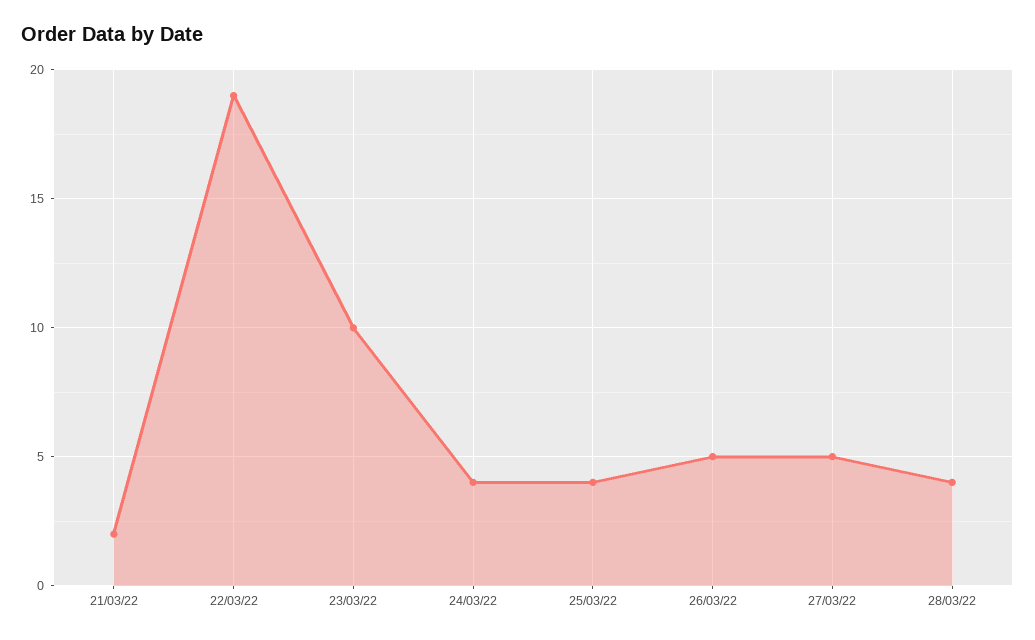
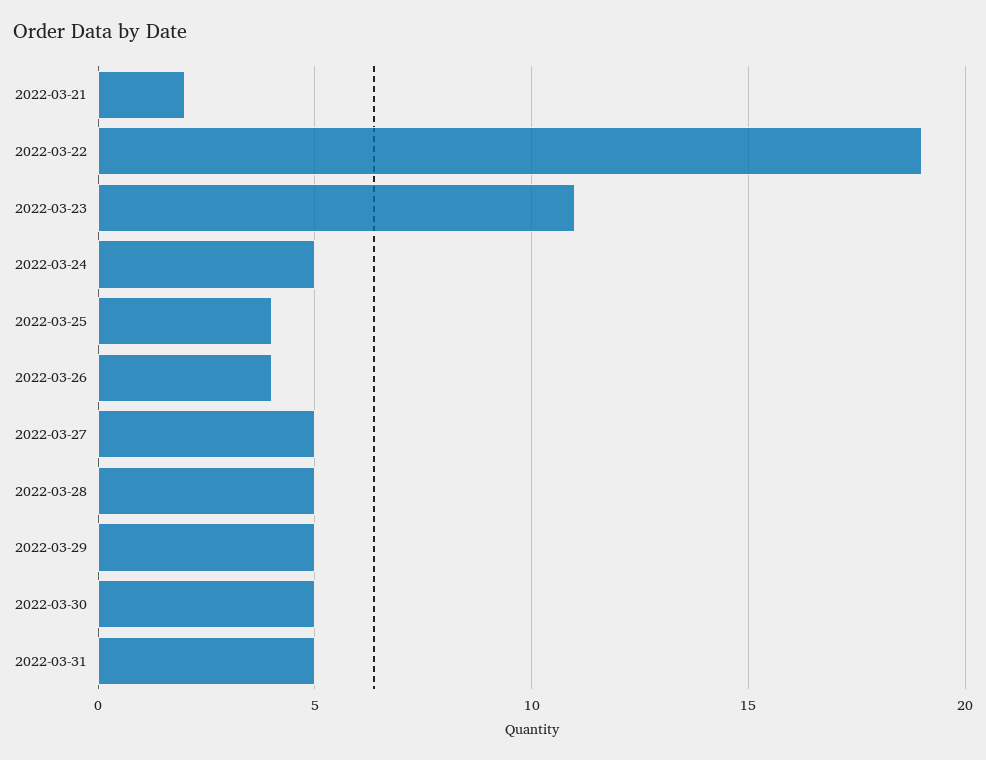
23/03/22: 10 -> 11
24/03/22: 4 -> 5
26/03/22: 5 -> 4
28/03/22: 4 -> 5
2022-03-29: none -> 5
2022-03-30: none -> 5
2022-03-31: none -> 5

